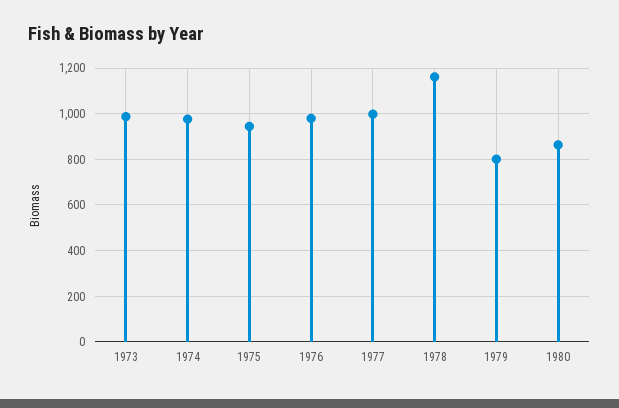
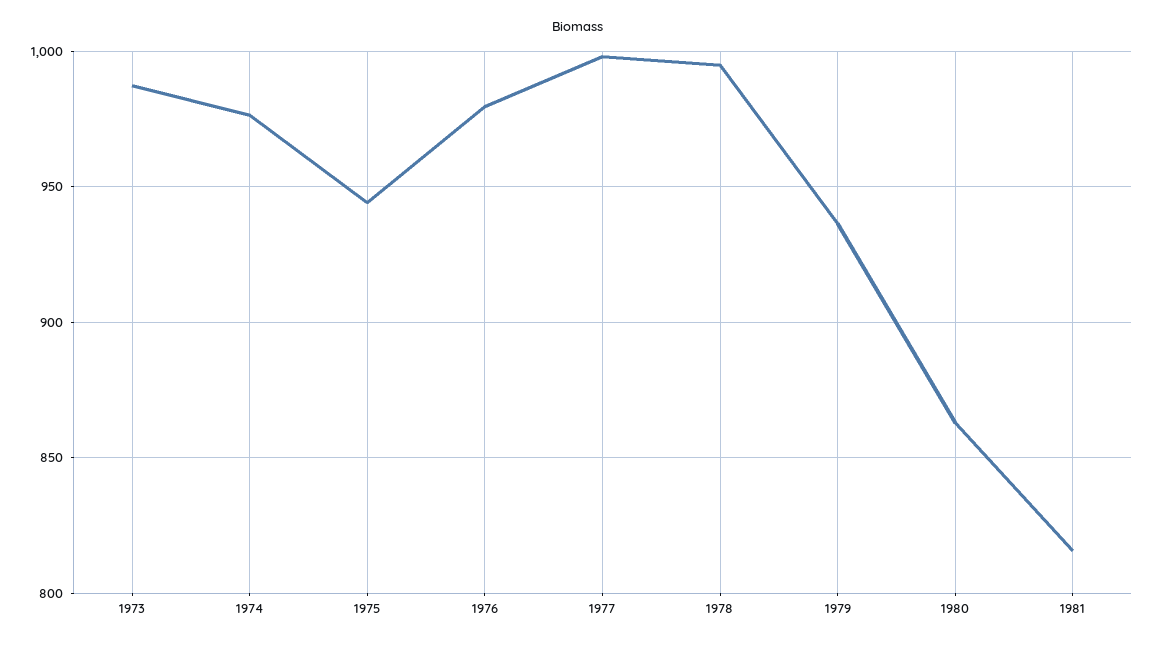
1978: 1150 -> 995
1979: 800 -> 935
1981: none -> 815

